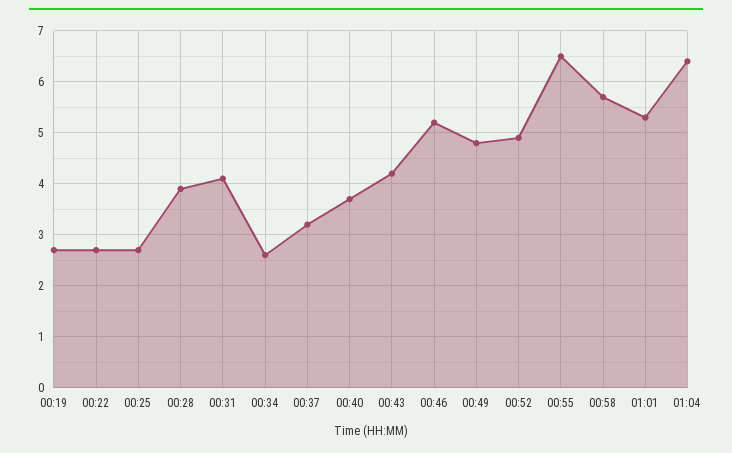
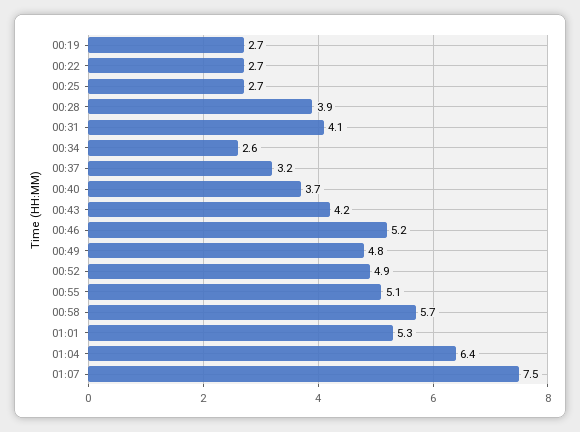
00:55: 6.5 -> 5.1
01:07: none -> 7.5

